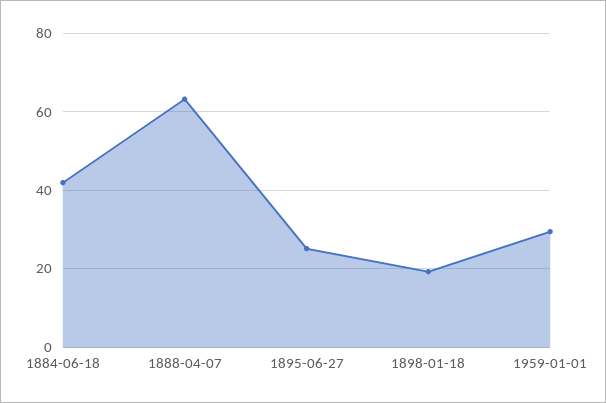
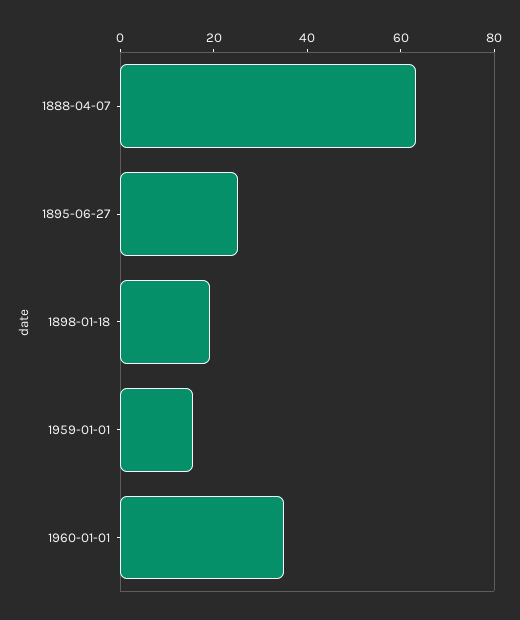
1884-06-18: 42 -> none
1959-01-01: 30 -> 15
1960-01-01: none -> 35

